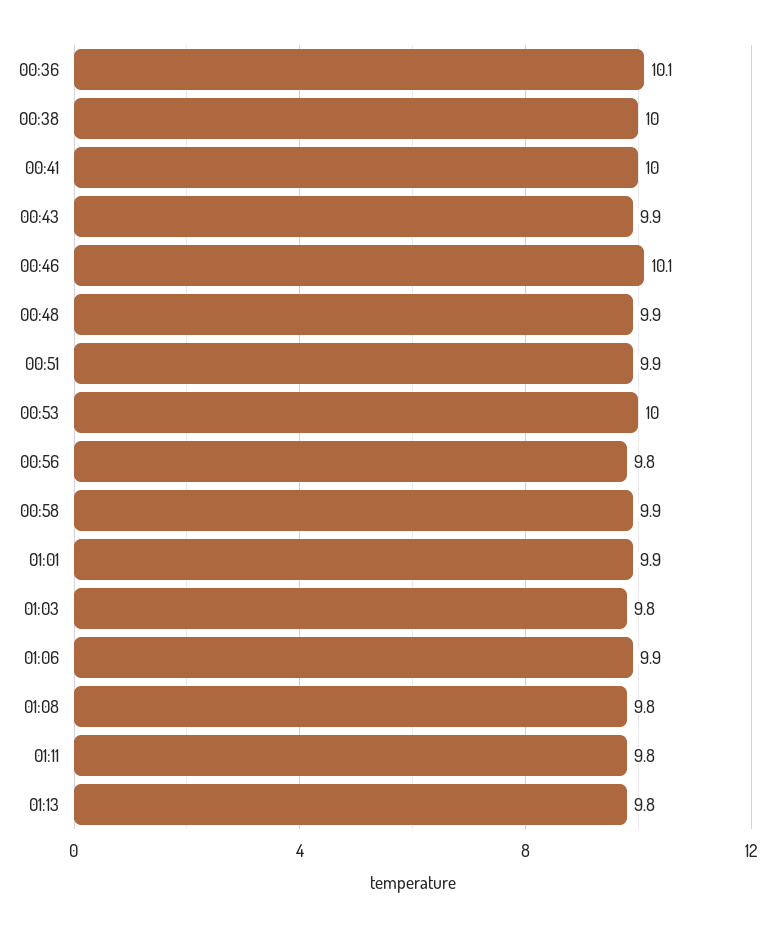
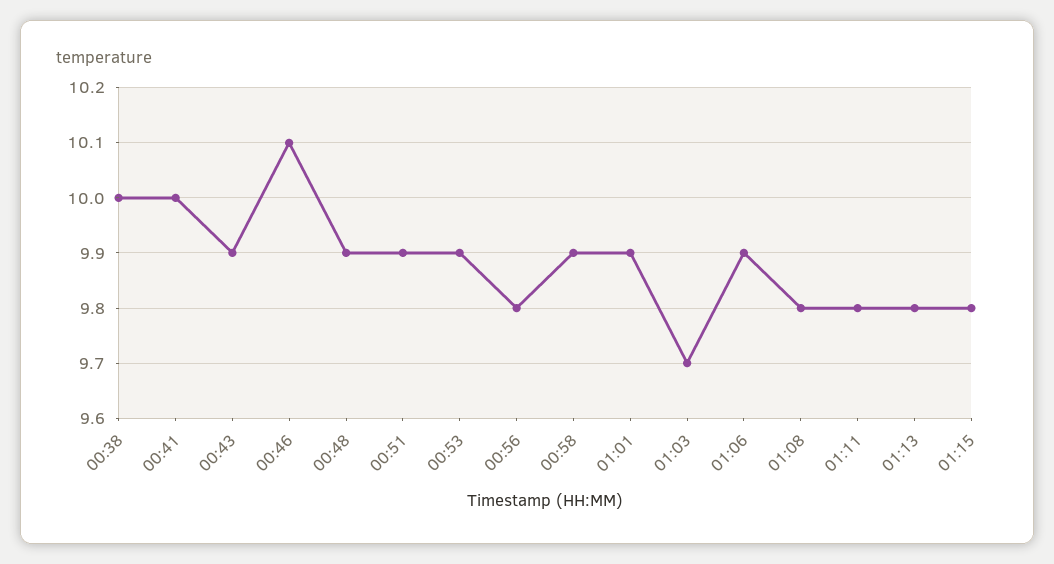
00:36: 10.1 -> none
00:53: 10 -> 9.9
01:03: 9.8 -> 9.7
01:15: none -> 9.8

